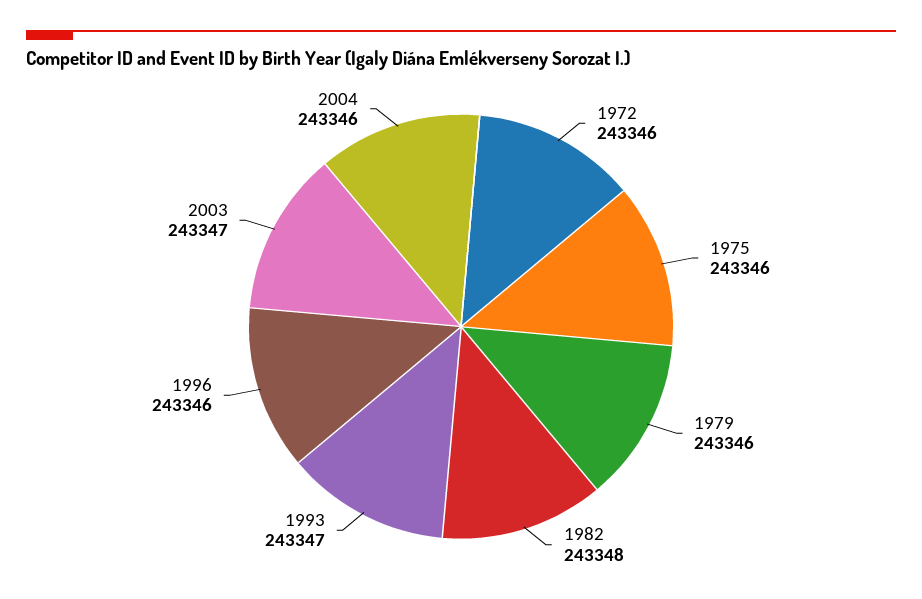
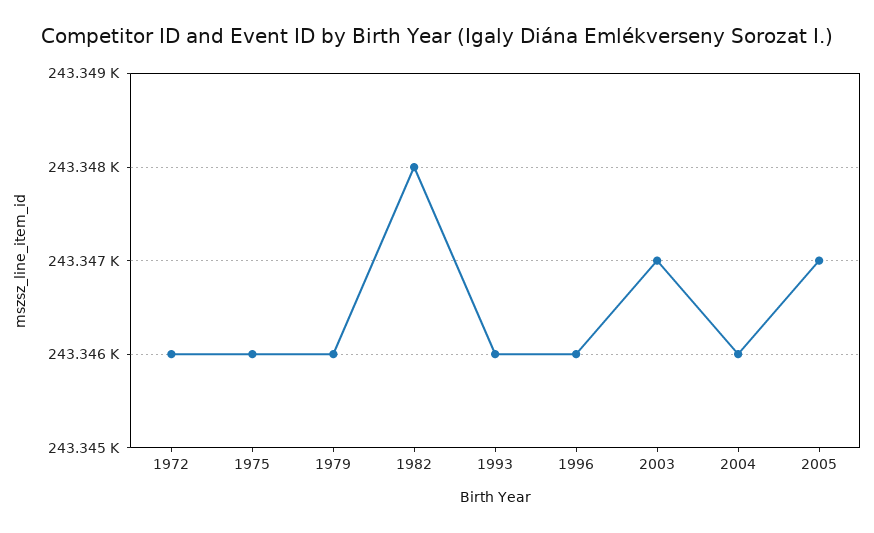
1993: 243347 -> 243346
2005: none -> 243347

